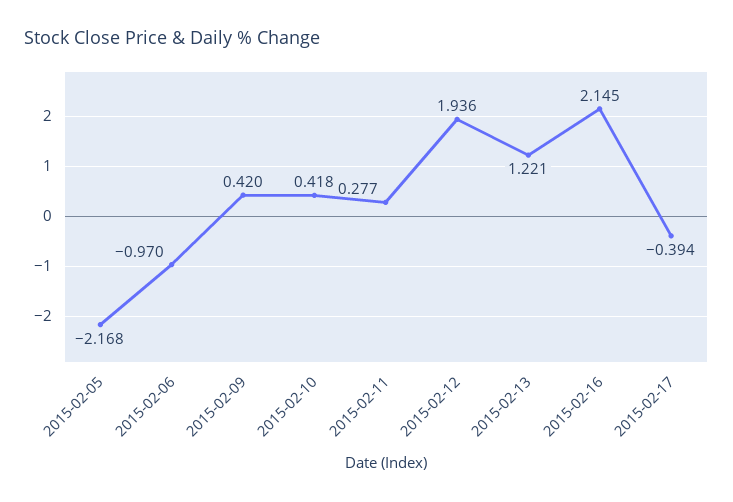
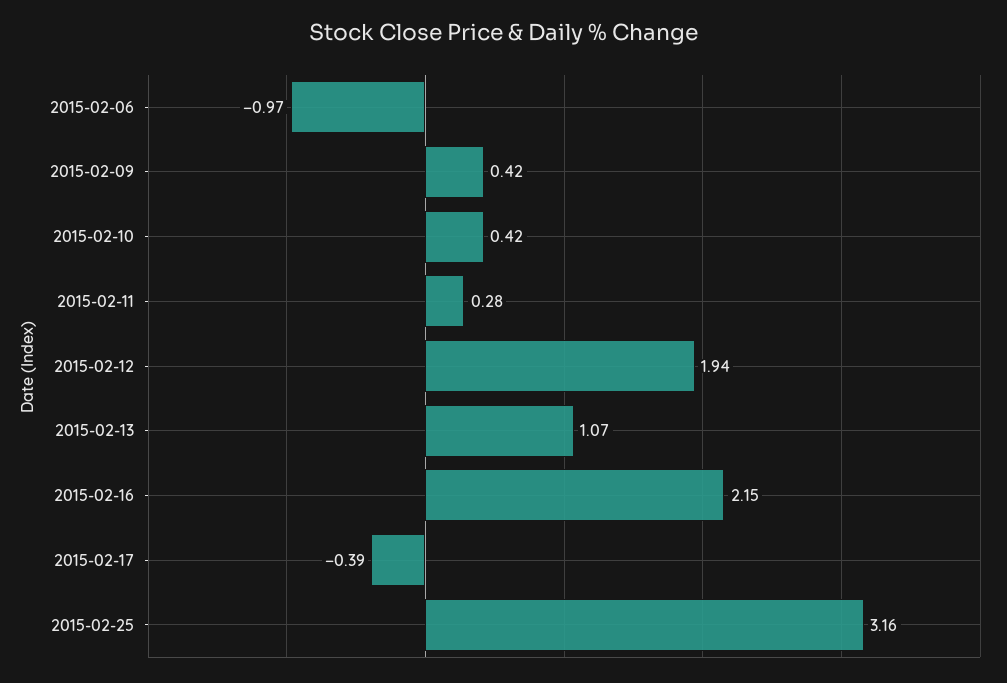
2015-02-05: -2.168 -> none
2015-02-13: 1.221 -> 1.07
2015-02-25: none -> 3.16

